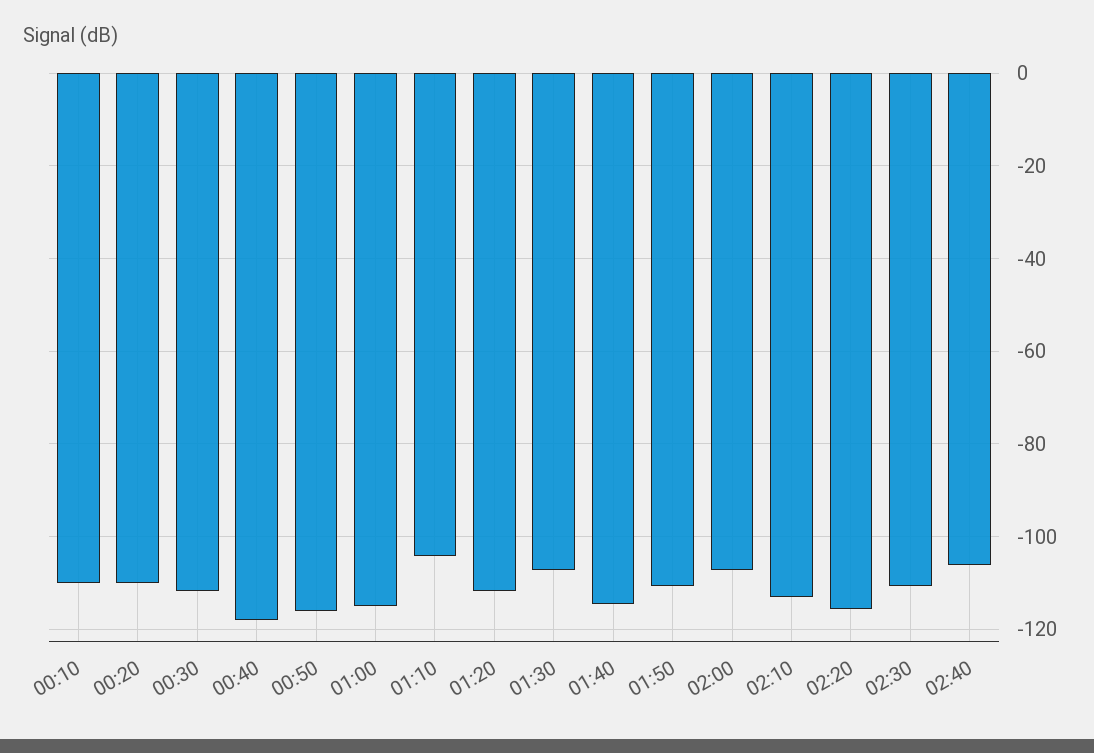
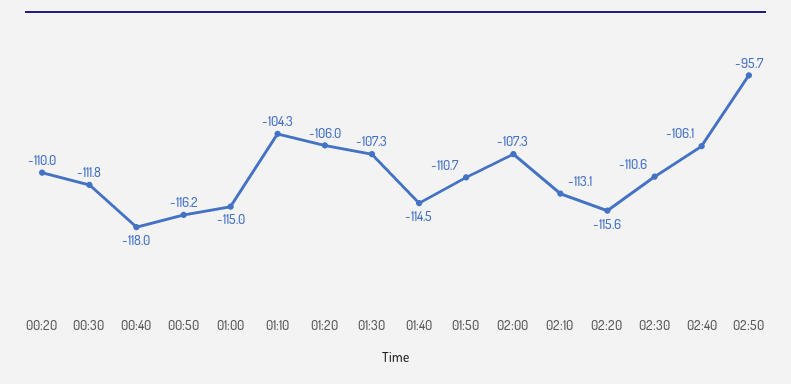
00:10: -110 -> none
01:20: -112 -> -106
02:50: none -> -95.7

